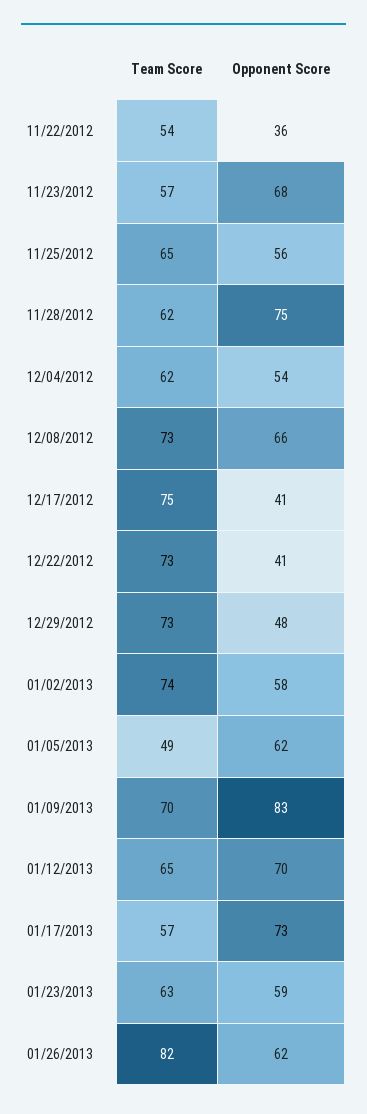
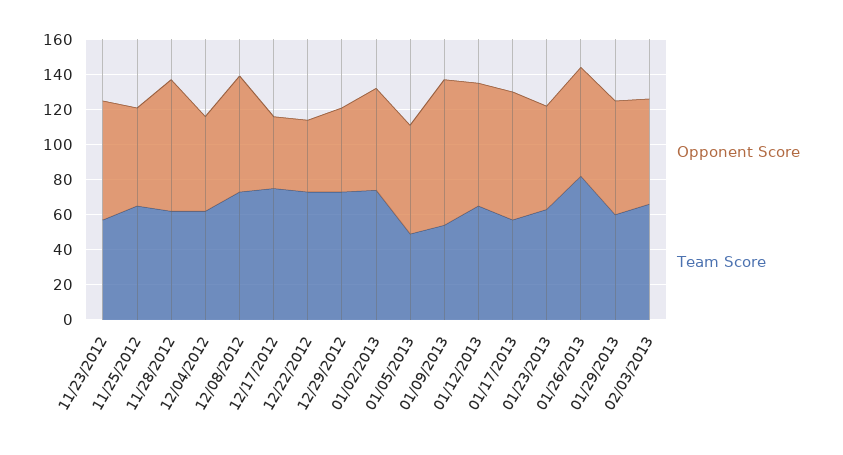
Team Score, 11/22/2012: 54 -> none
Opponent Score, 11/22/2012: 36 -> none
Team Score, 01/09/2013: 70 -> 55
Opponent Score, 01/29/2013: none -> 65
Team Score, 01/29/2013: none -> 60
Opponent Score, 02/03/2013: none -> 60
Team Score, 02/03/2013: none -> 65

